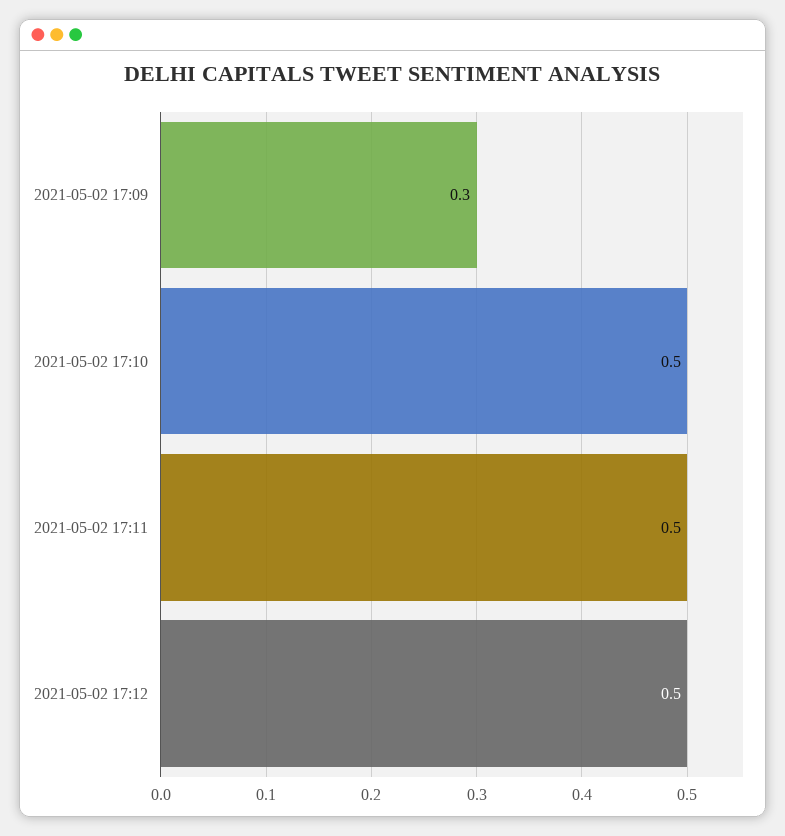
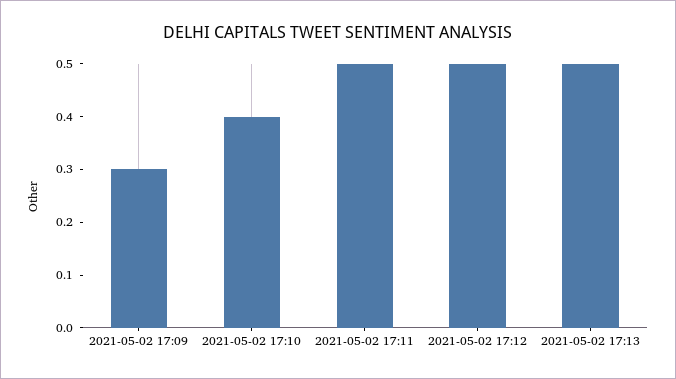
2021-05-02 17:10: 0.5 -> 0.4
2021-05-02 17:13: none -> 0.5

